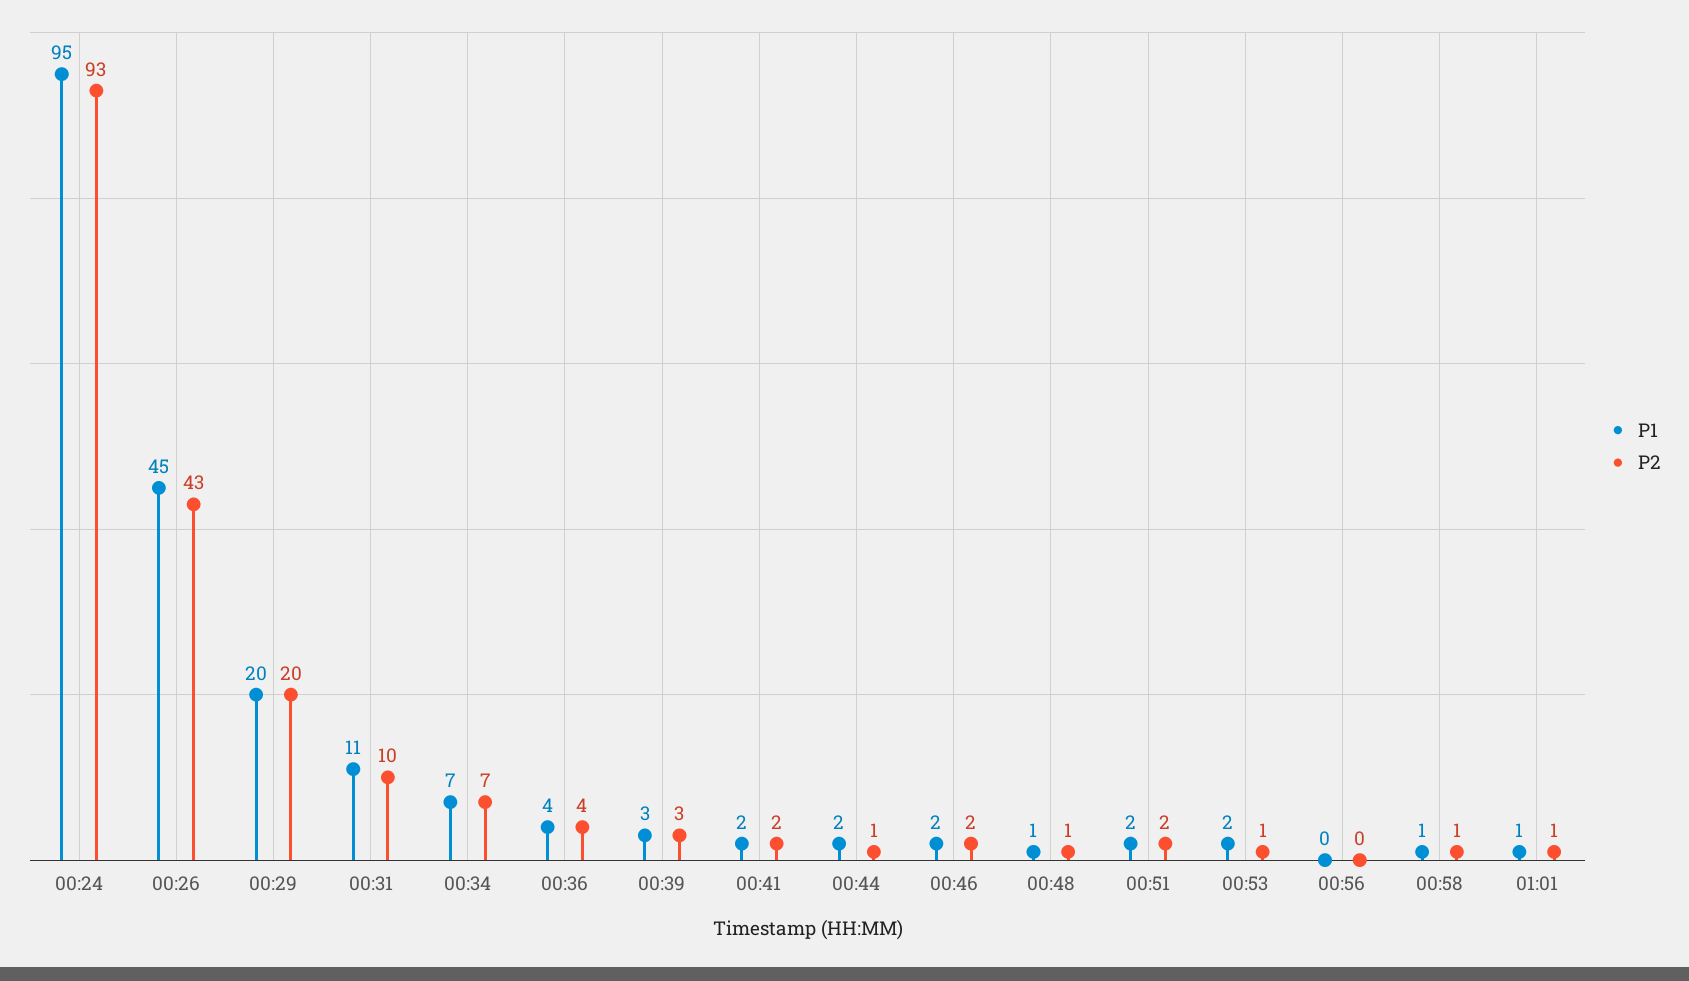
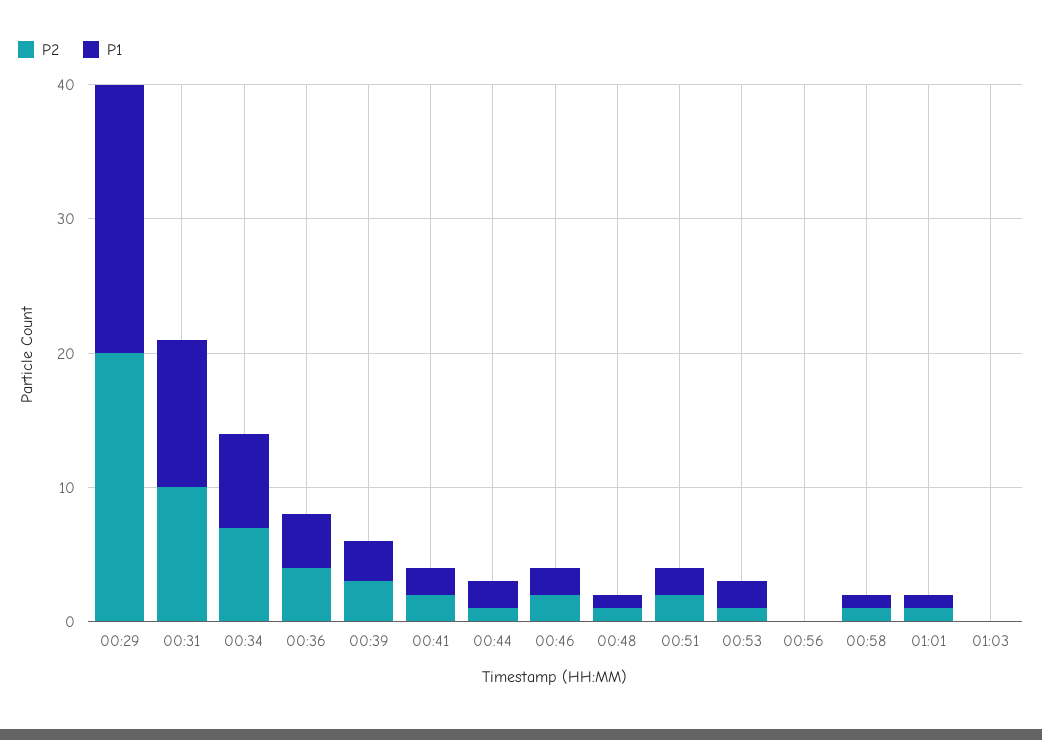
P1, 00:24: 95 -> none
P2, 00:24: 93 -> none
P1, 00:26: 45 -> none
P2, 00:26: 43 -> none
P2, 01:03: none -> 0
P1, 01:03: none -> 0

